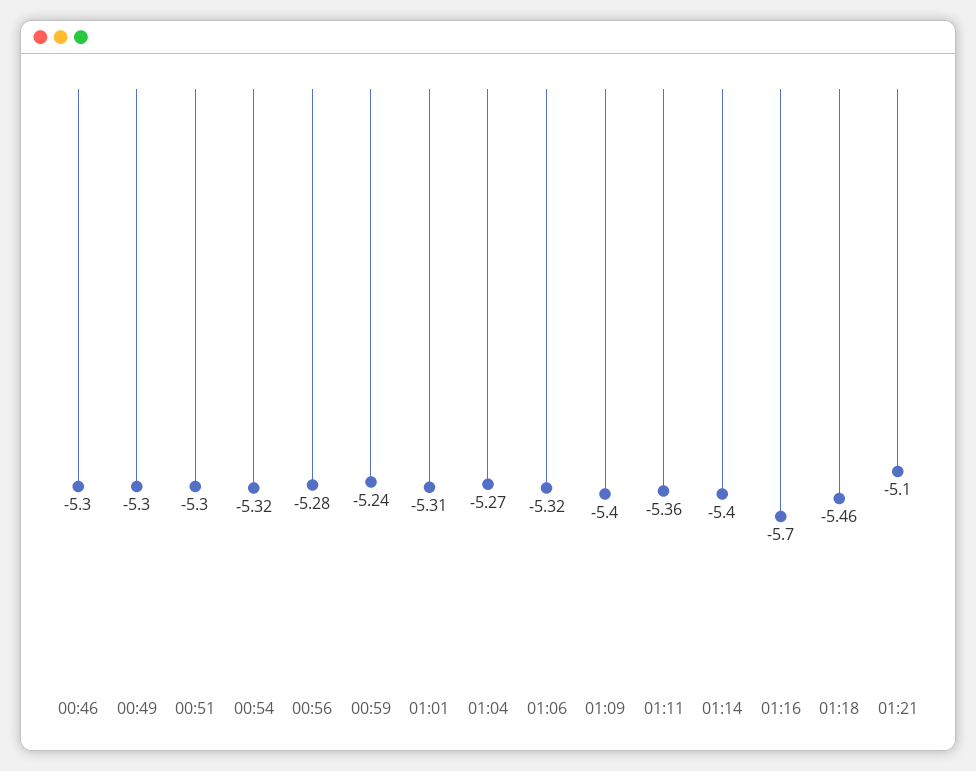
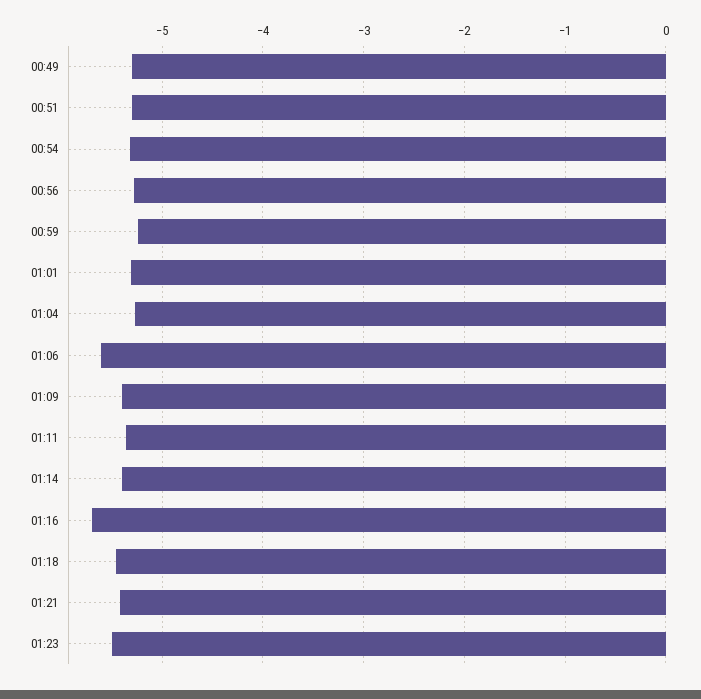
00:46: -5.3 -> none
01:06: -5.32 -> -5.6
01:21: -5.1 -> -5.4
01:23: none -> -5.5

